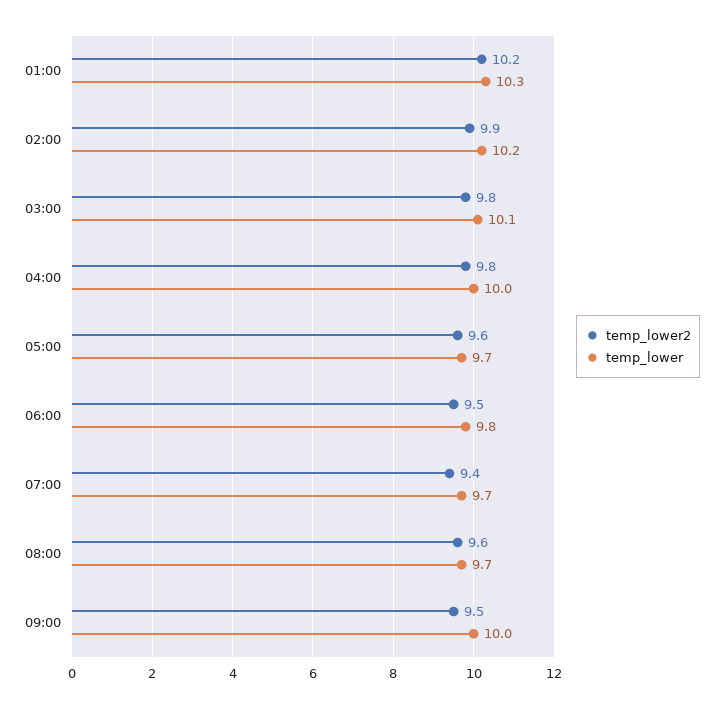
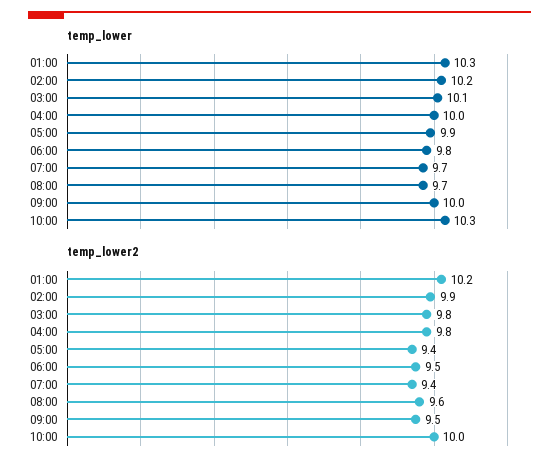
temp_lower2, 05:00: 9.6 -> 9.4
temp_lower, 05:00: 9.7 -> 9.9
temp_lower, 10:00: none -> 10.3
temp_lower2, 10:00: none -> 10

